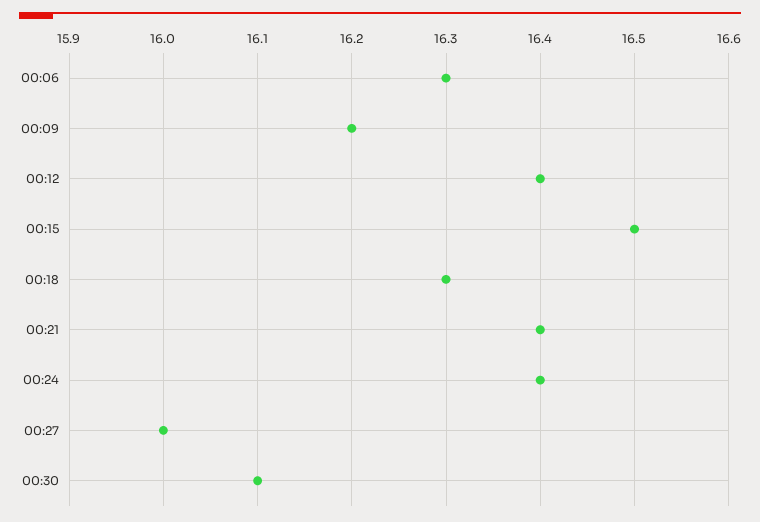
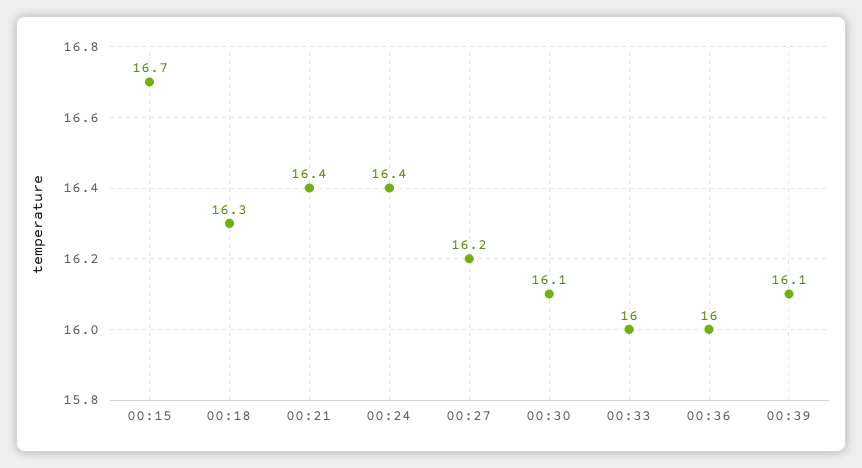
00:06: 16.3 -> none
00:09: 16.2 -> none
00:12: 16.4 -> none
00:15: 16.5 -> 16.7
00:27: 16 -> 16.2
00:33: none -> 16
00:36: none -> 16
00:39: none -> 16.1

